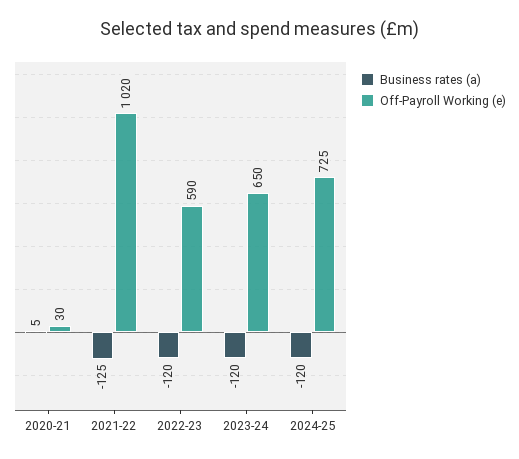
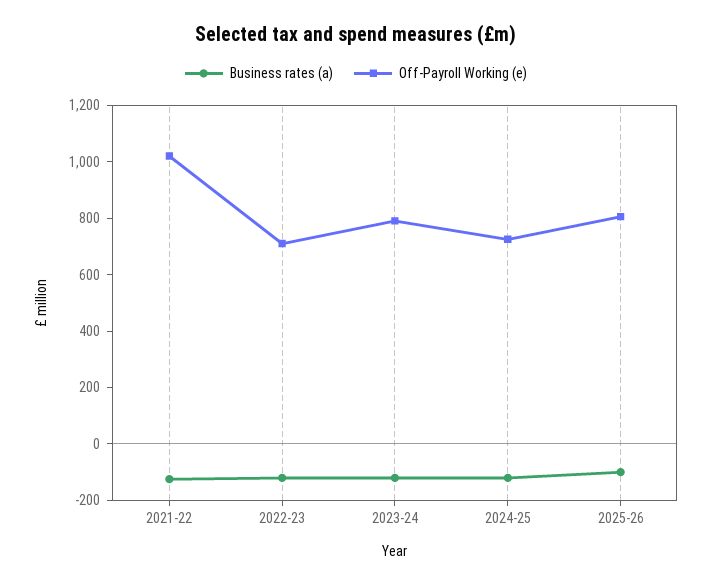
Business rates (a), 2020-21: 5 -> none
Off-Payroll Working (e), 2020-21: 30 -> none
Off-Payroll Working (e), 2022-23: 590 -> 700
Off-Payroll Working (e), 2023-24: 650 -> 800
Business rates (a), 2025-26: none -> -100
Off-Payroll Working (e), 2025-26: none -> 800

